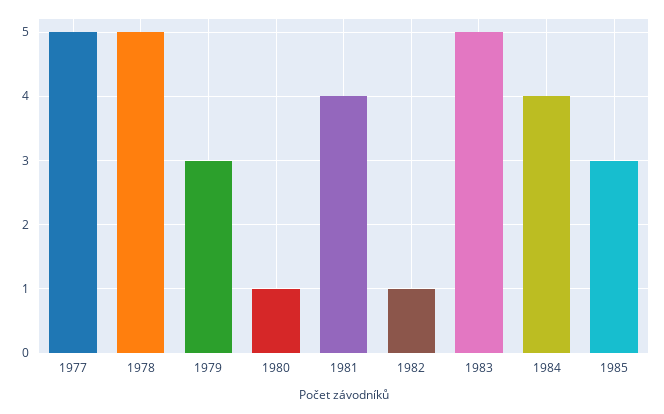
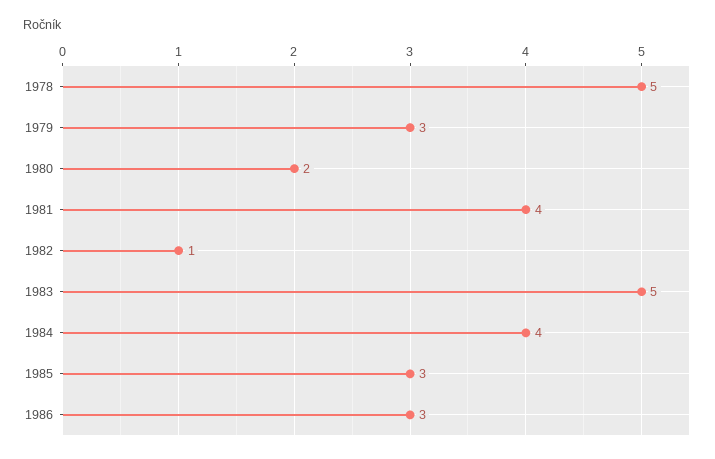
1977: 5 -> none
1980: 1 -> 2
1986: none -> 3

